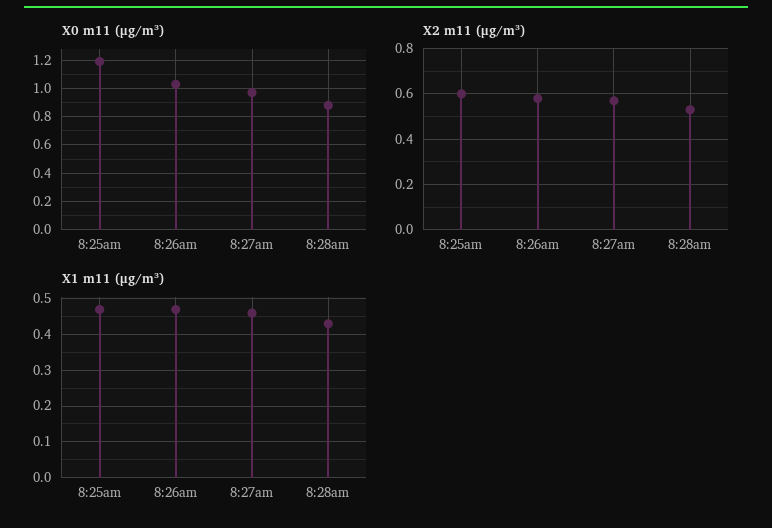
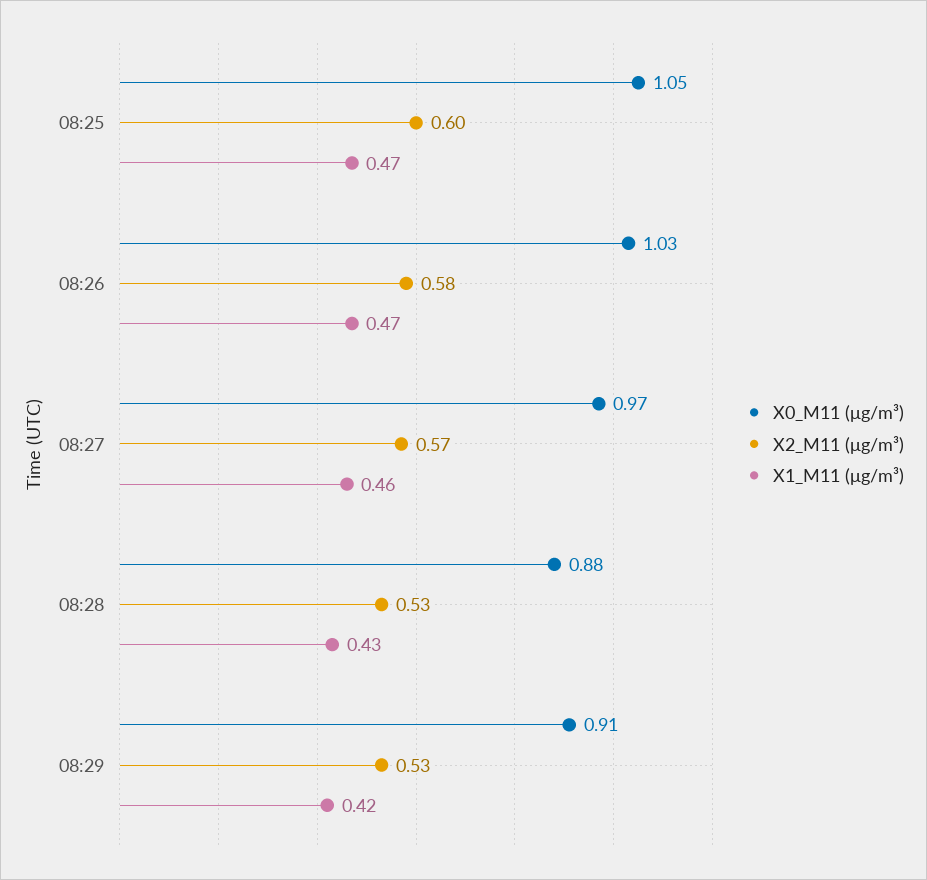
X0 m11 (μg/m³), 8:25am: 1.2 -> 1.05
X0 m11 (μg/m³), 08:29: none -> 0.91
X2 m11 (μg/m³), 08:29: none -> 0.53
X1 m11 (μg/m³), 08:29: none -> 0.42

